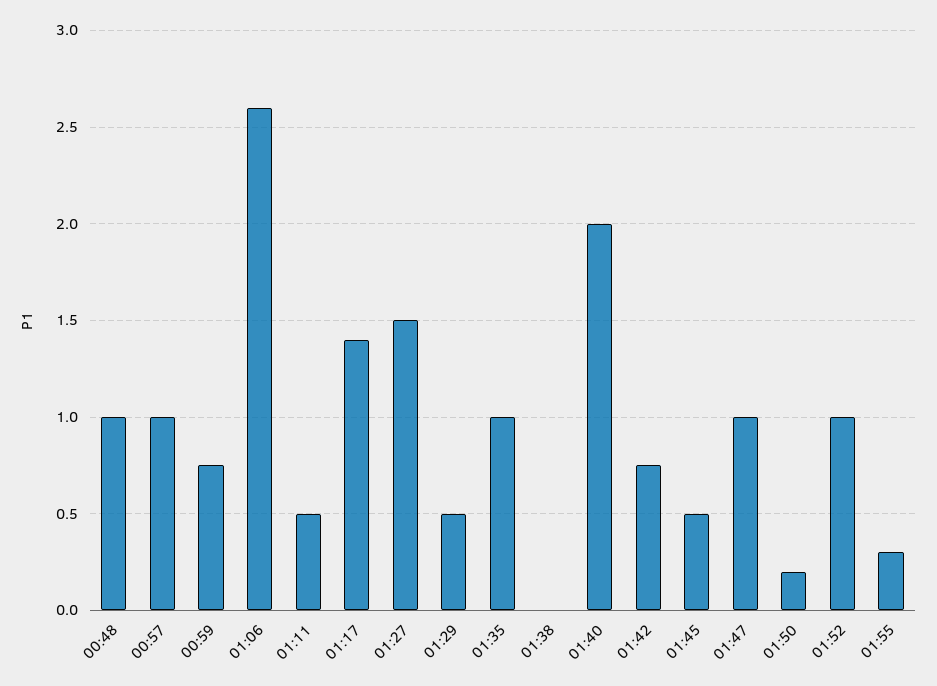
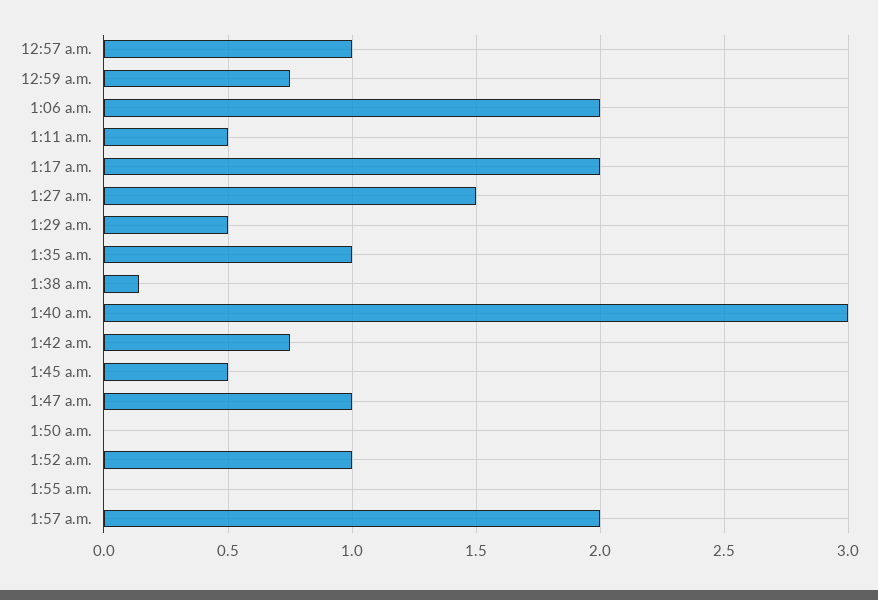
00:48: 1 -> none
01:06: 2.6 -> 2
01:17: 1.4 -> 2
01:38: 0 -> 0.15
01:40: 2 -> 3
01:50: 0.2 -> 0
01:55: 0.3 -> 0
1:57 a.m.: none -> 2

